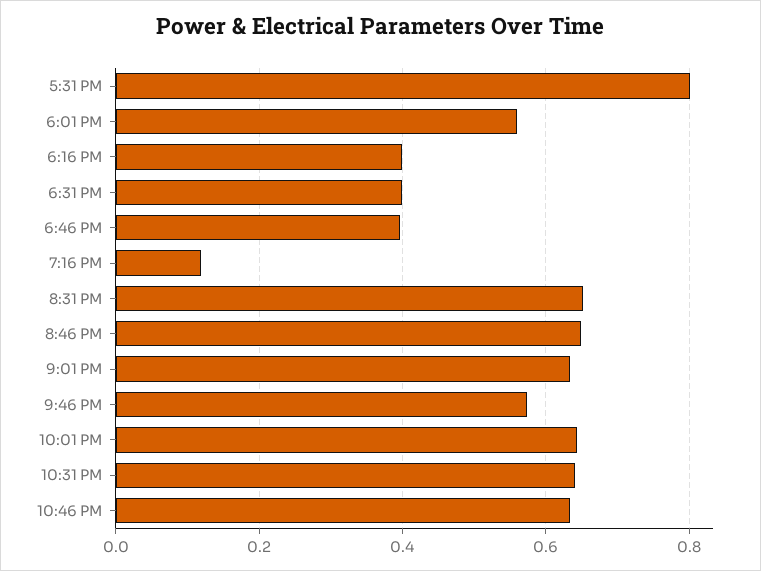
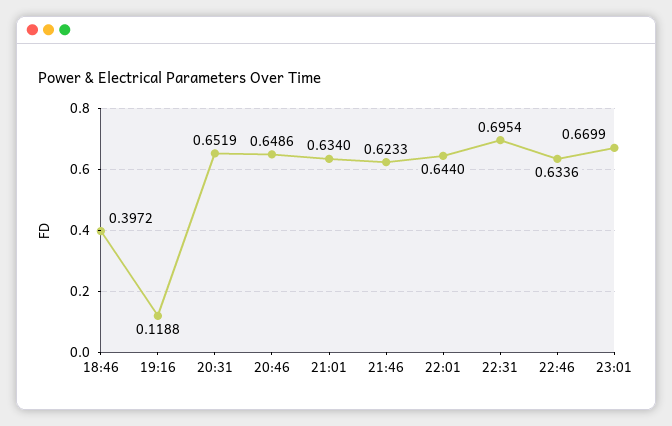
5:31 PM: 0.8 -> none
6:01 PM: 0.56 -> none
6:16 PM: 0.4 -> none
6:31 PM: 0.4 -> none
9:46 PM: 0.58 -> 0.6233
10:31 PM: 0.64 -> 0.6954
23:01: none -> 0.6699

